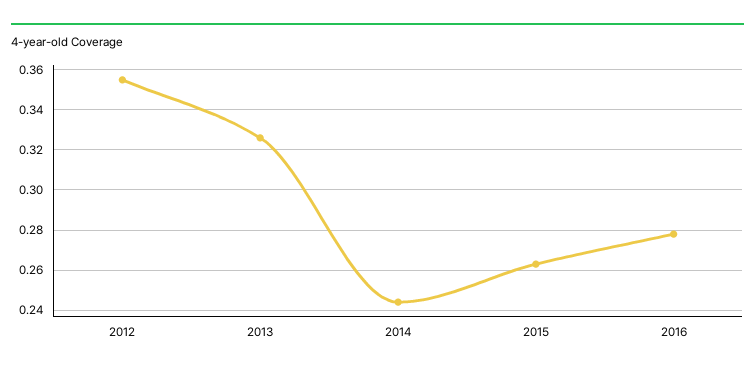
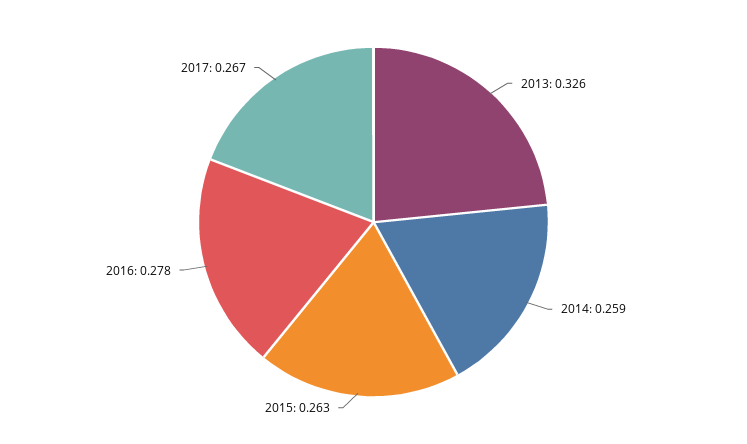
2012: 0.355 -> none
2014: 0.245 -> 0.259
2017: none -> 0.267

